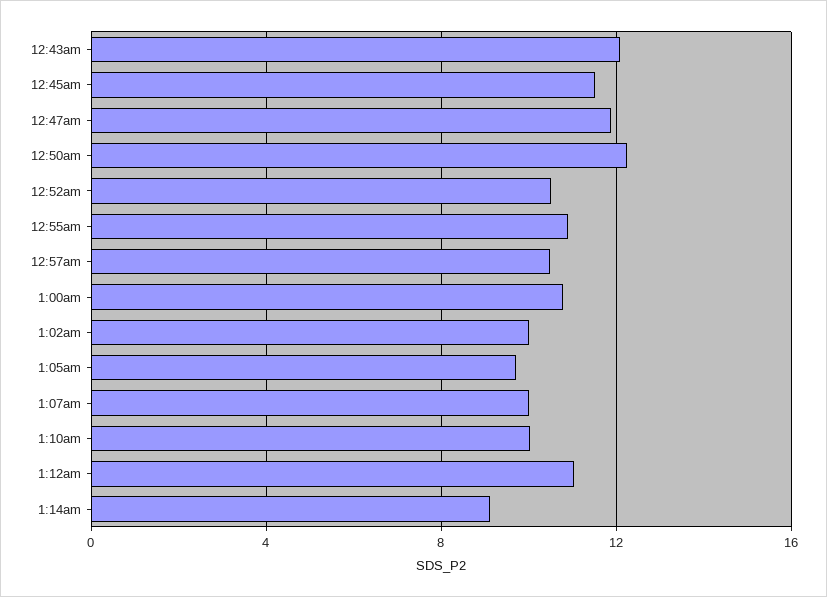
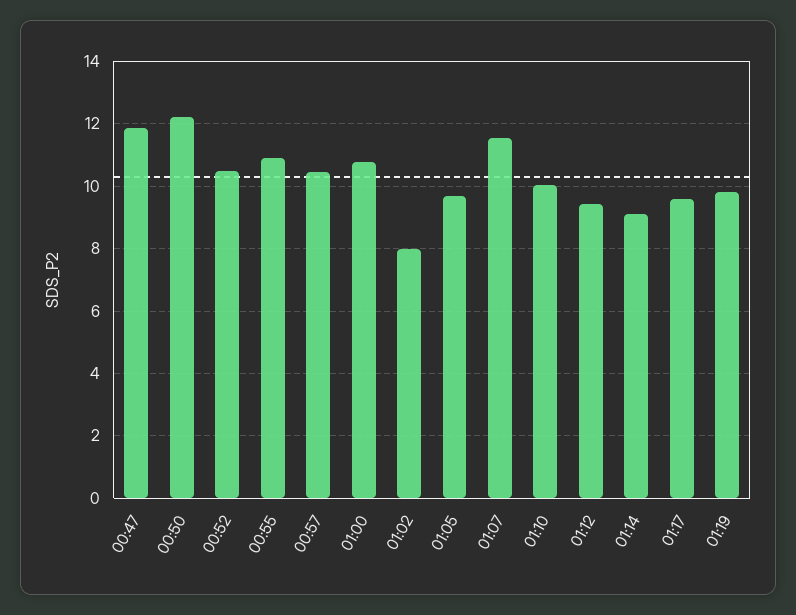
12:43am: 12 -> none
12:45am: 11.5 -> none
1:02am: 10 -> 8
1:07am: 10 -> 11.6
1:12am: 11 -> 9.4
01:17: none -> 9.6
01:19: none -> 9.8

